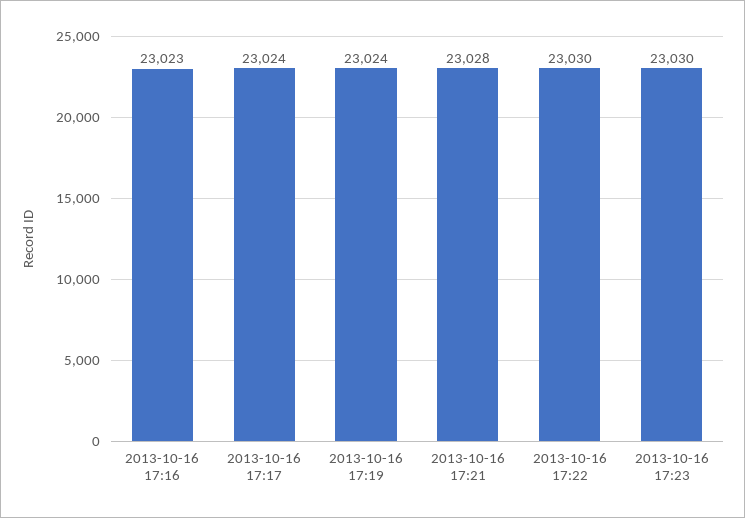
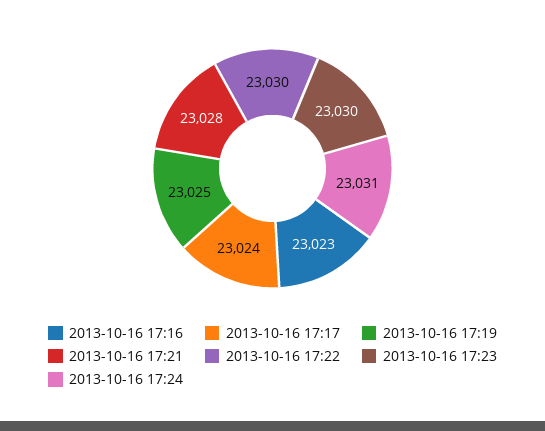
2013-10-16 17:19: 23024 -> 23025
2013-10-16 17:24: none -> 23031

